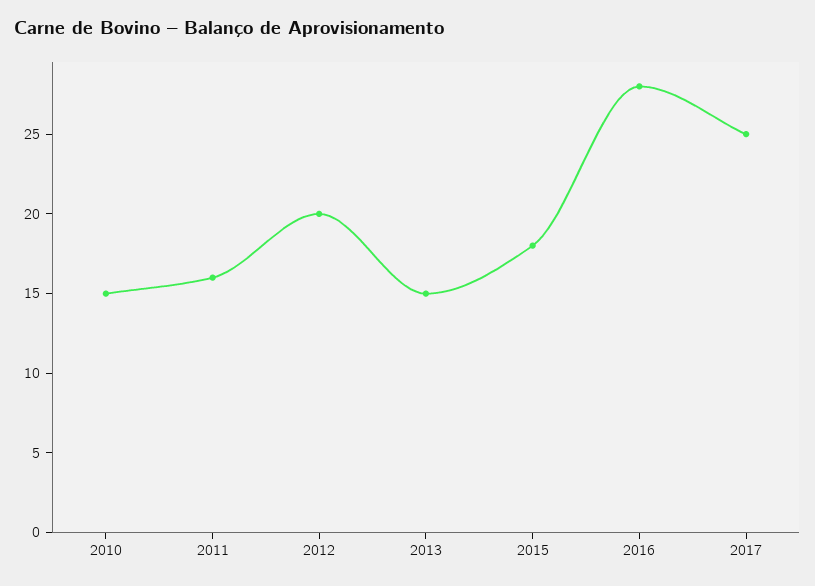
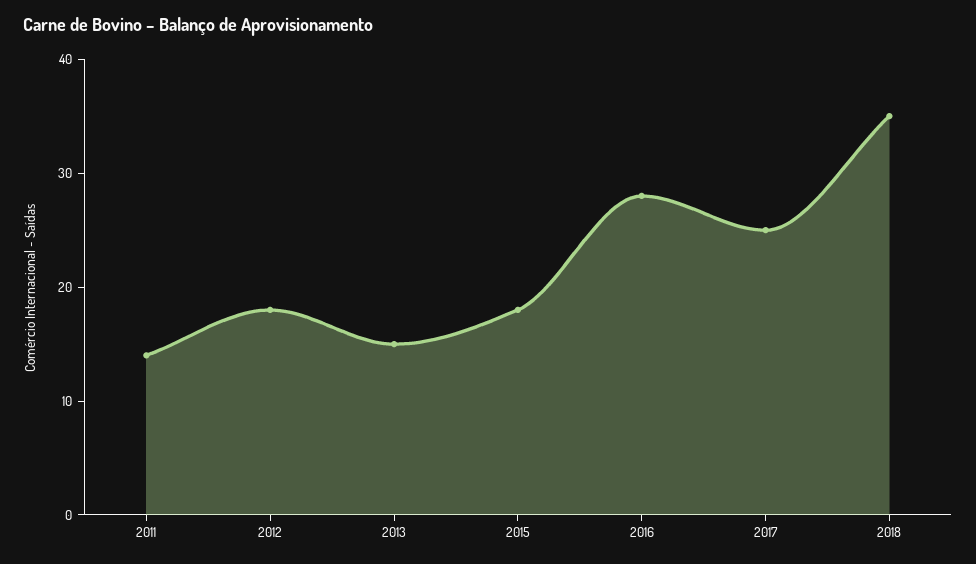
2010: 15 -> none
2011: 16 -> 14
2012: 20 -> 18
2018: none -> 35

